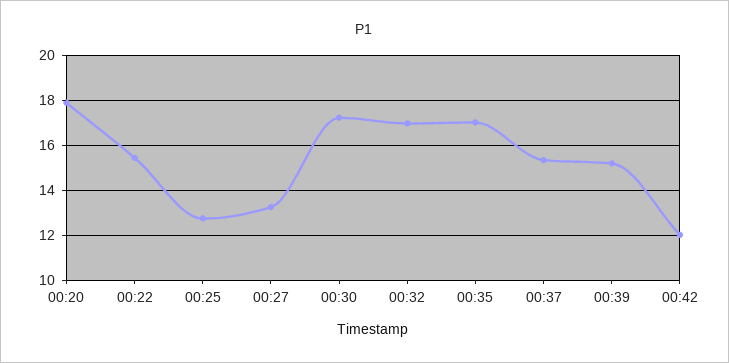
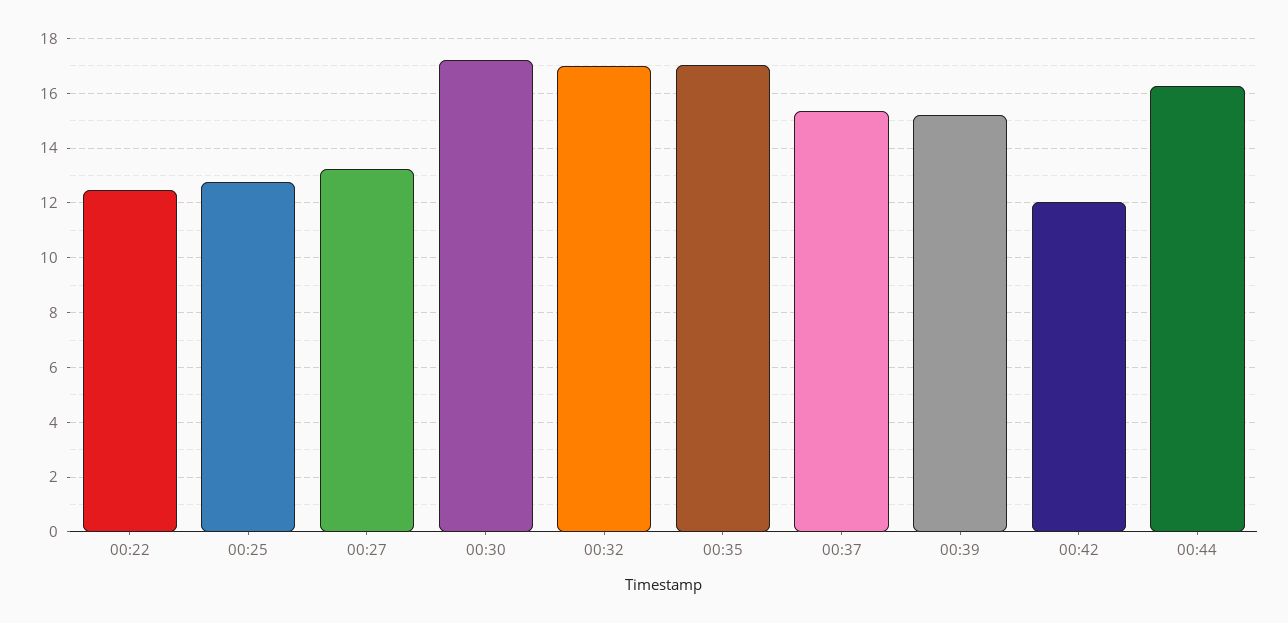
00:20: 18 -> none
00:22: 15.5 -> 12.5
00:44: none -> 16.25

